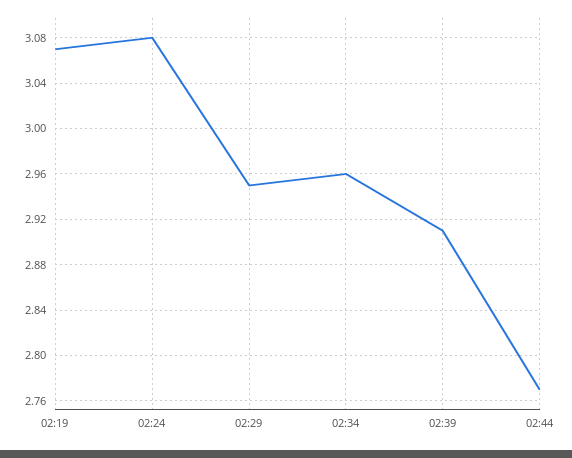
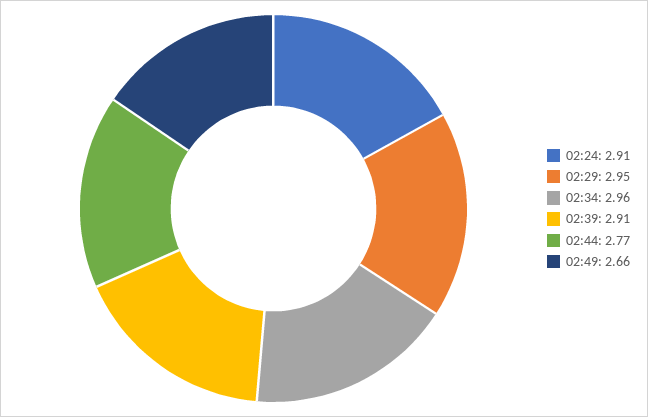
02:19: 3.07 -> none
02:24: 3.08 -> 2.91
02:49: none -> 2.66

